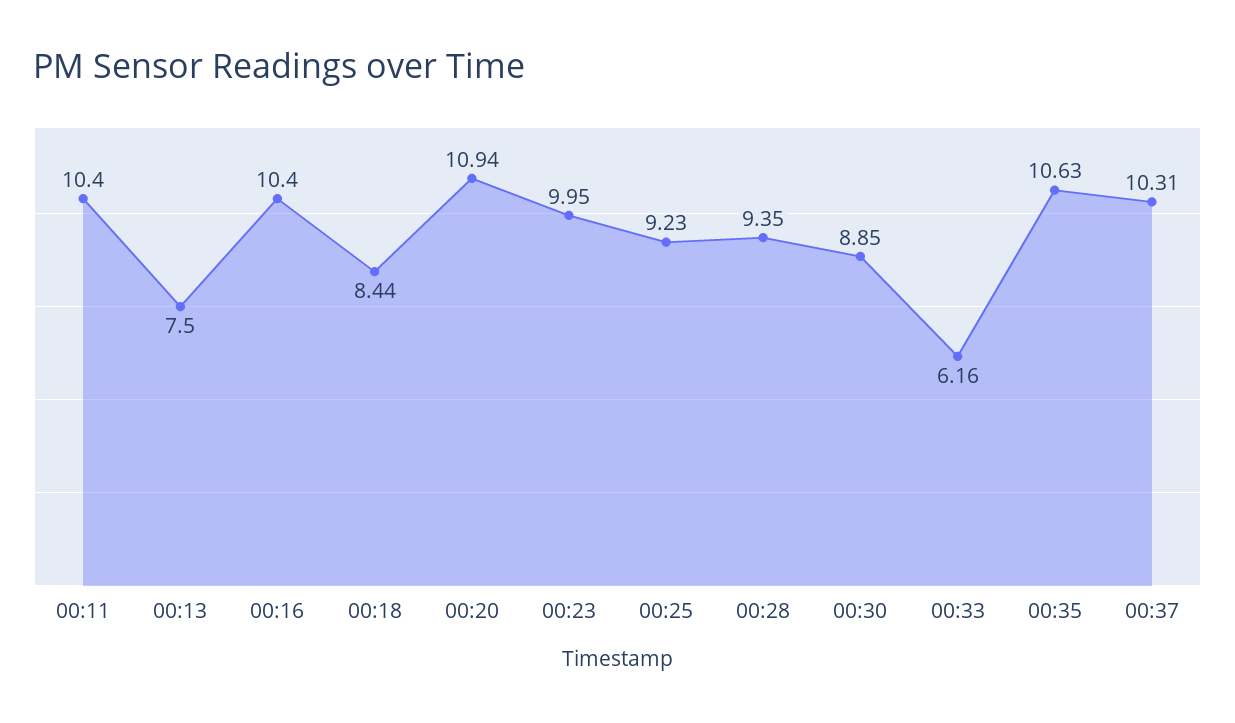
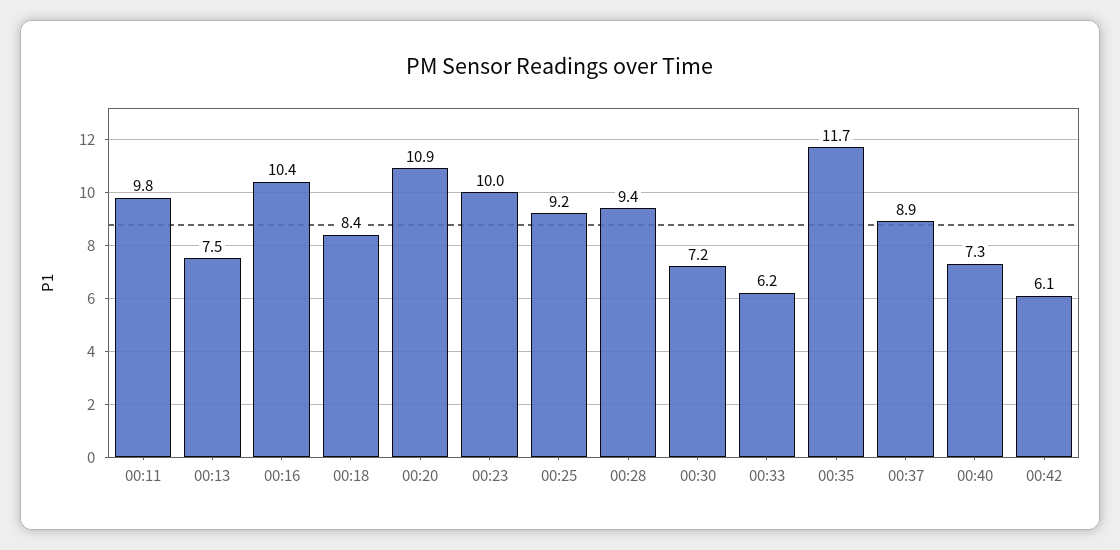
00:11: 10.4 -> 9.8
00:30: 8.85 -> 7.2
00:35: 10.63 -> 11.7
00:37: 10.31 -> 8.9
00:40: none -> 7.3
00:42: none -> 6.1

